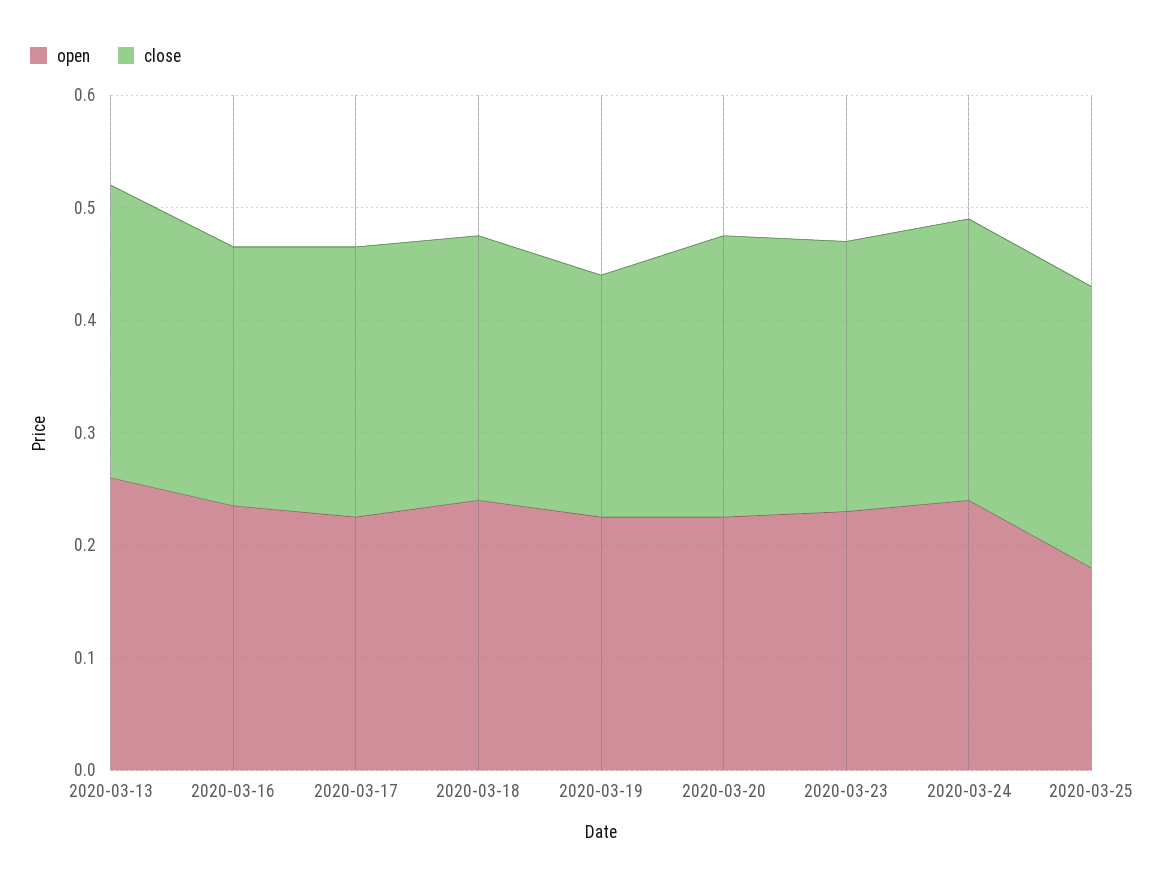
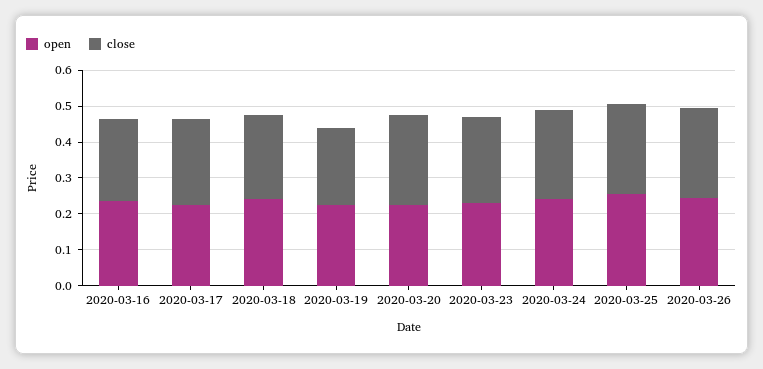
open, 2020-03-13: 0.26 -> none
close, 2020-03-13: 0.26 -> none
open, 2020-03-25: 0.18 -> 0.25
open, 2020-03-26: none -> 0.25
close, 2020-03-26: none -> 0.25

